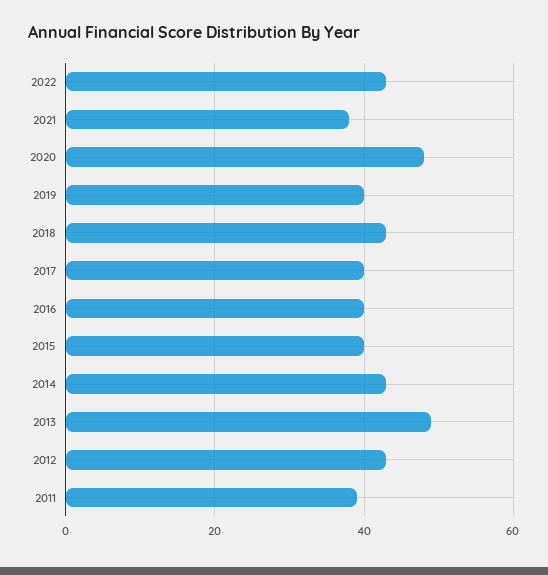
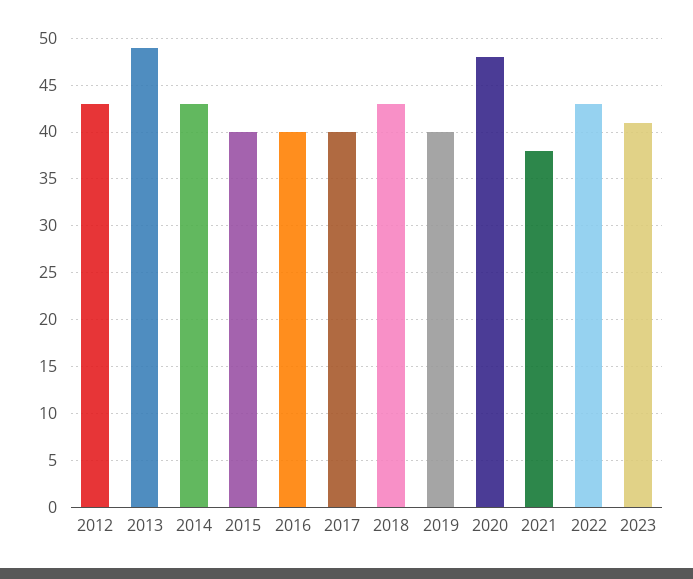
2011: 40 -> none
2023: none -> 41

